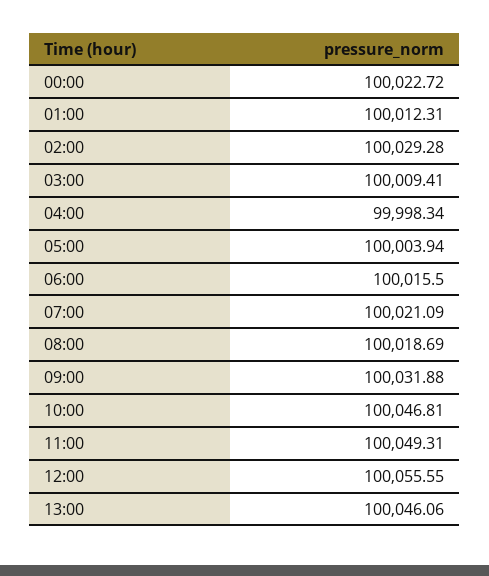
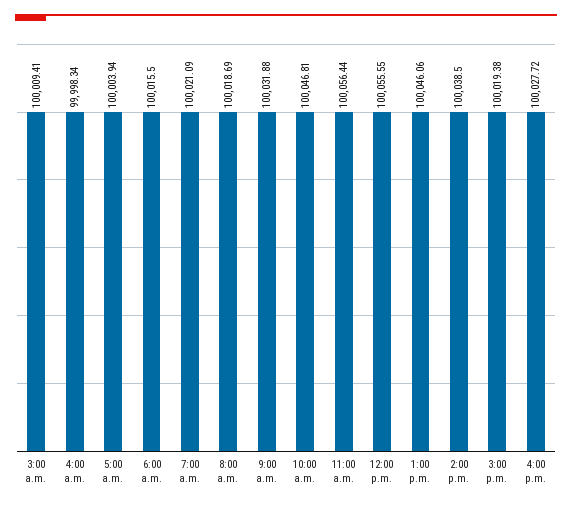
00:00: 100022.72 -> none
01:00: 100012.31 -> none
02:00: 100029.28 -> none
11:00: 100049.31 -> 100056.44
2:00 p.m.: none -> 100038.5
3:00 p.m.: none -> 100019.38
4:00 p.m.: none -> 100027.72

